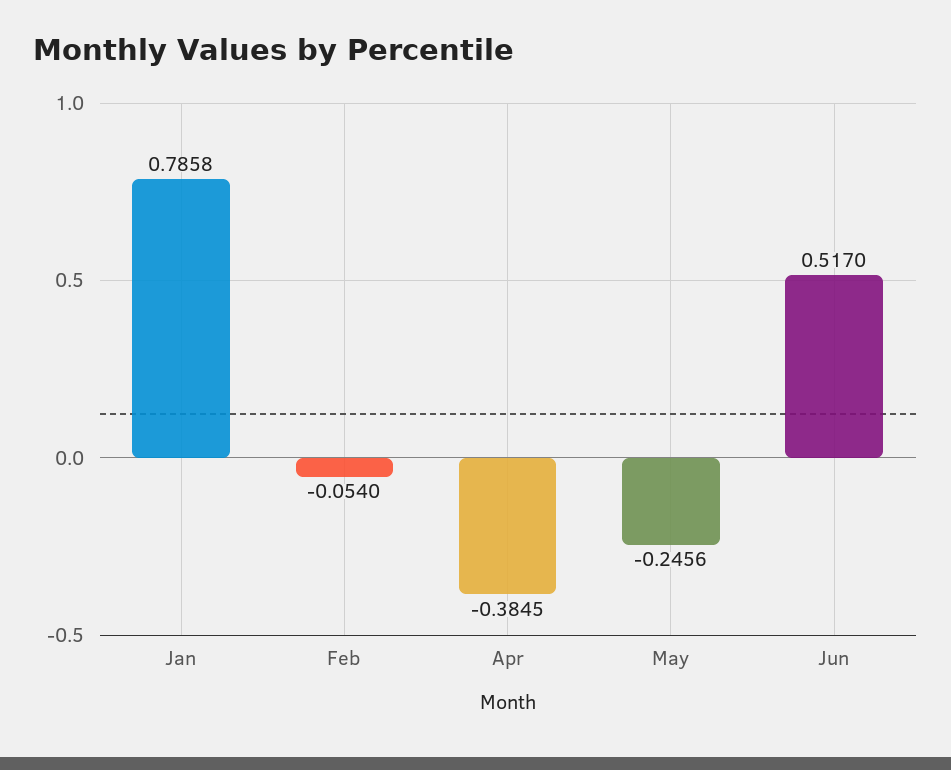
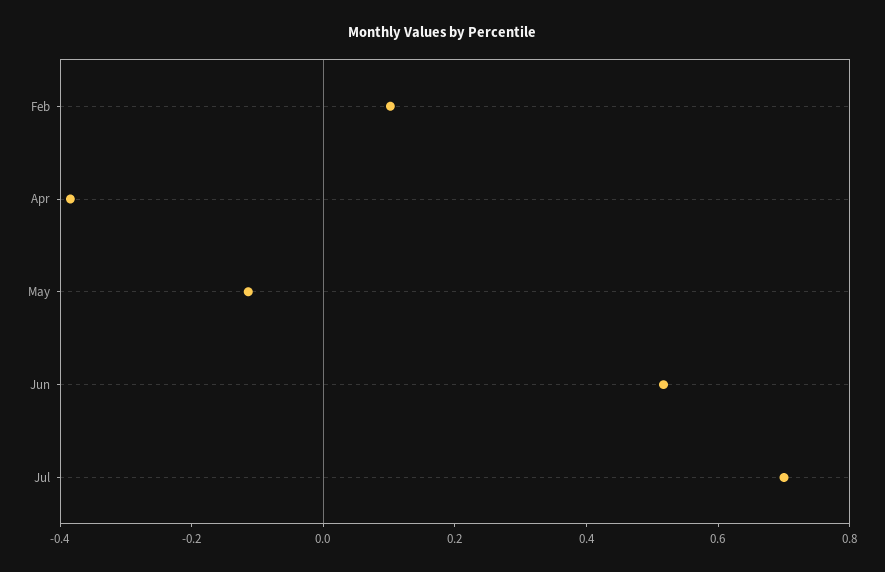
Jan: 0.7858 -> none
Feb: -0.054 -> 0.1
May: -0.2456 -> -0.1
Jul: none -> 0.7

